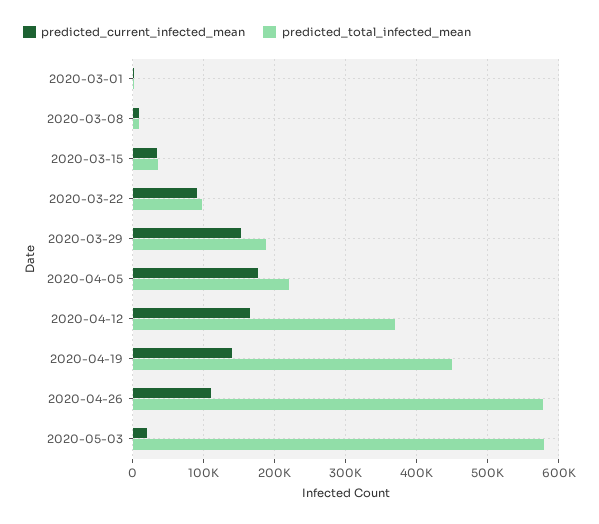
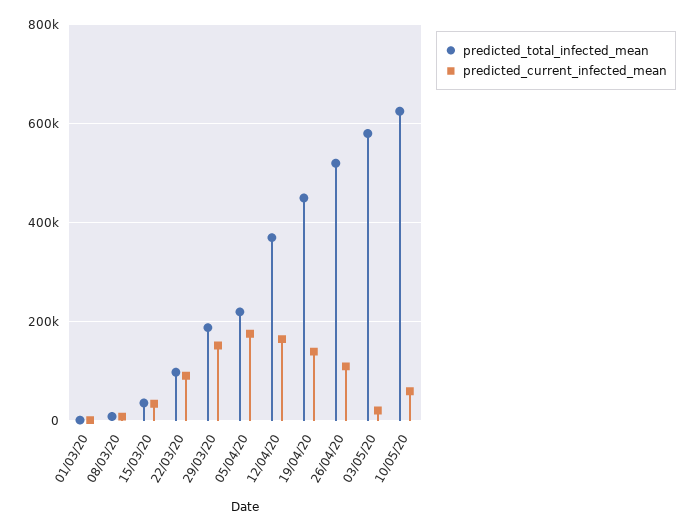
predicted_total_infected_mean, 2020-04-26: 580000 -> 520000
predicted_total_infected_mean, 10/05/20: none -> 620000
predicted_current_infected_mean, 10/05/20: none -> 60000

